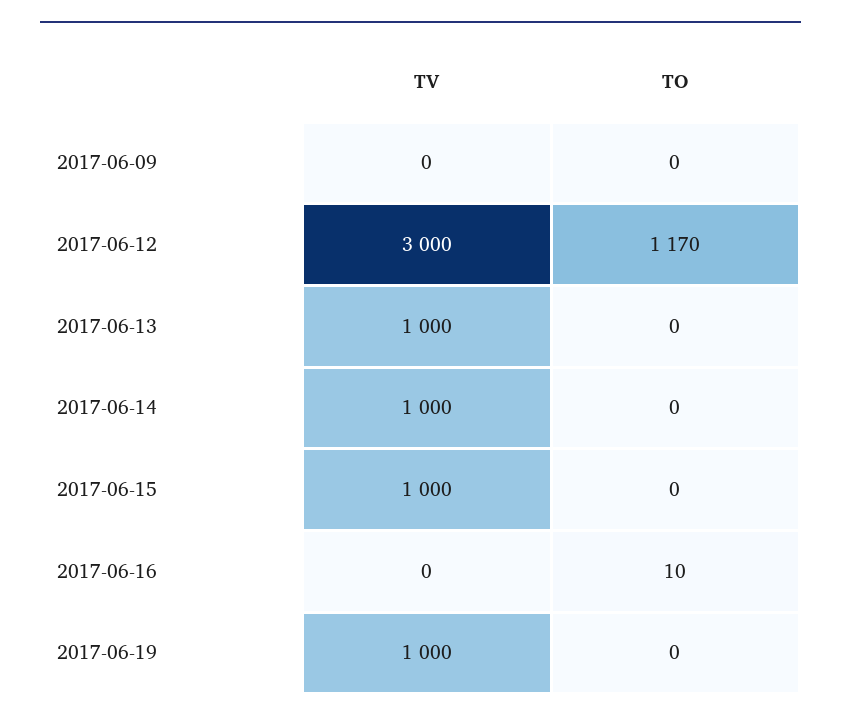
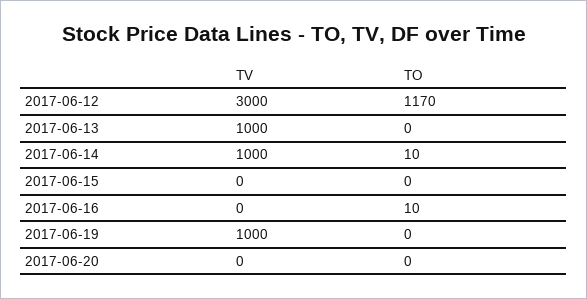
TV, 2017-06-09: 0 -> none
TO, 2017-06-09: 0 -> none
TO, 2017-06-14: 0 -> 10
TV, 2017-06-15: 1000 -> 0
TV, 2017-06-20: none -> 0
TO, 2017-06-20: none -> 0

